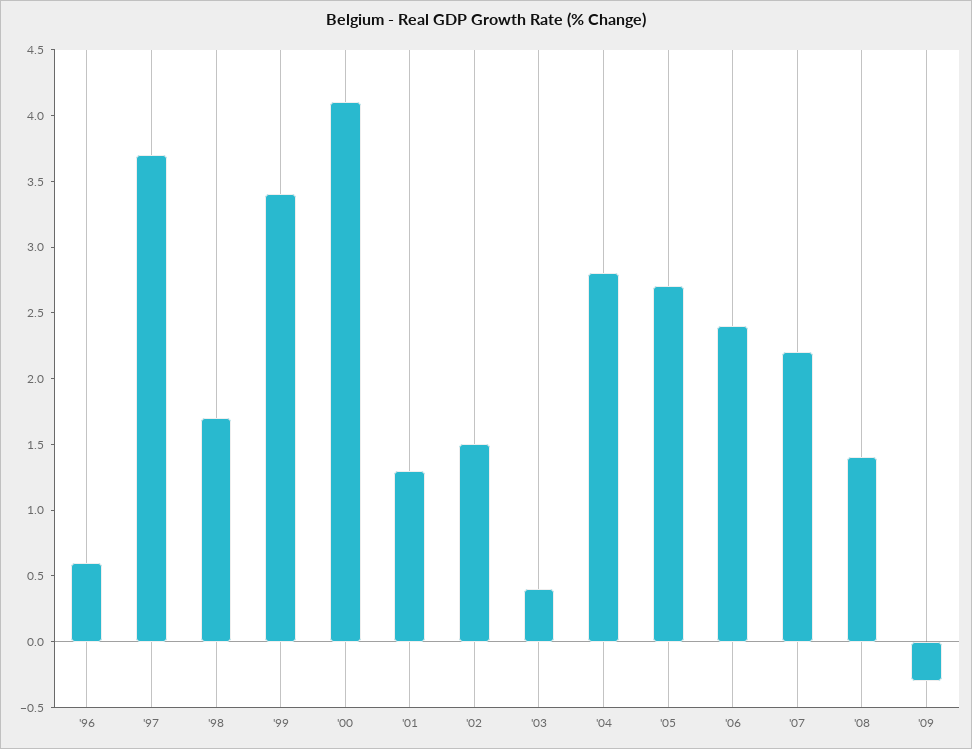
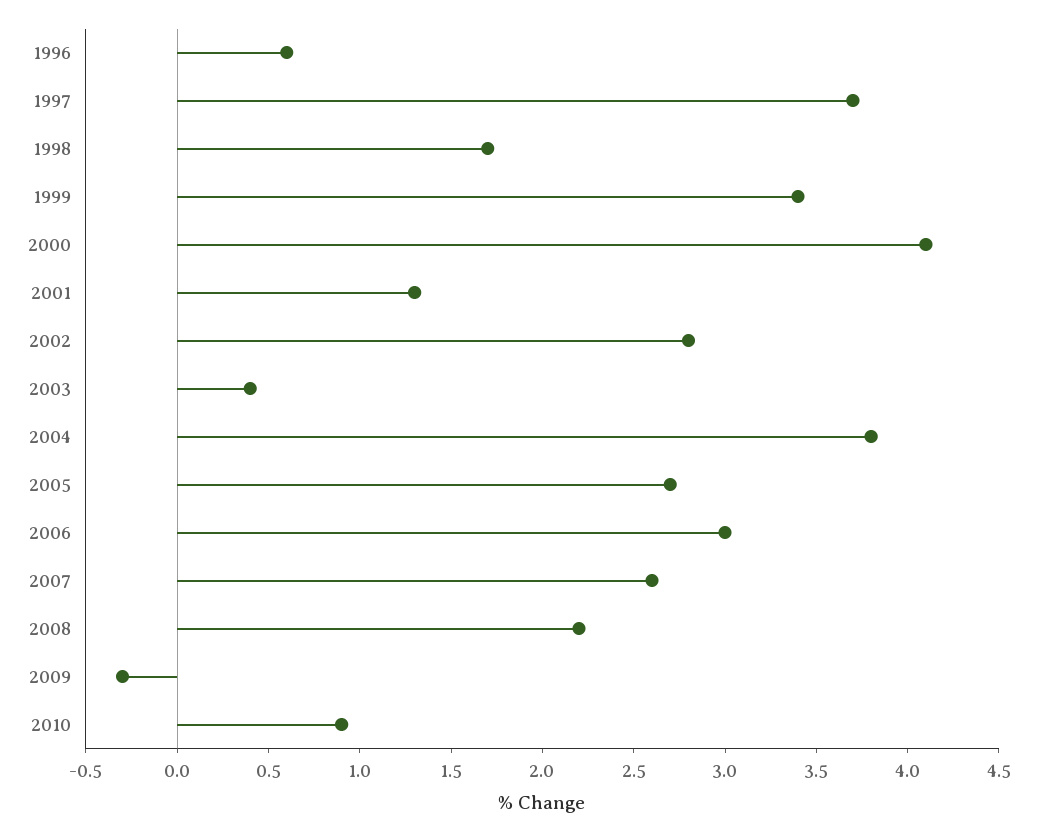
'02: 1.5 -> 2.8
'04: 2.8 -> 3.8
'06: 2.4 -> 3
'07: 2.2 -> 2.6
'08: 1.4 -> 2.2
2010: none -> 0.9

